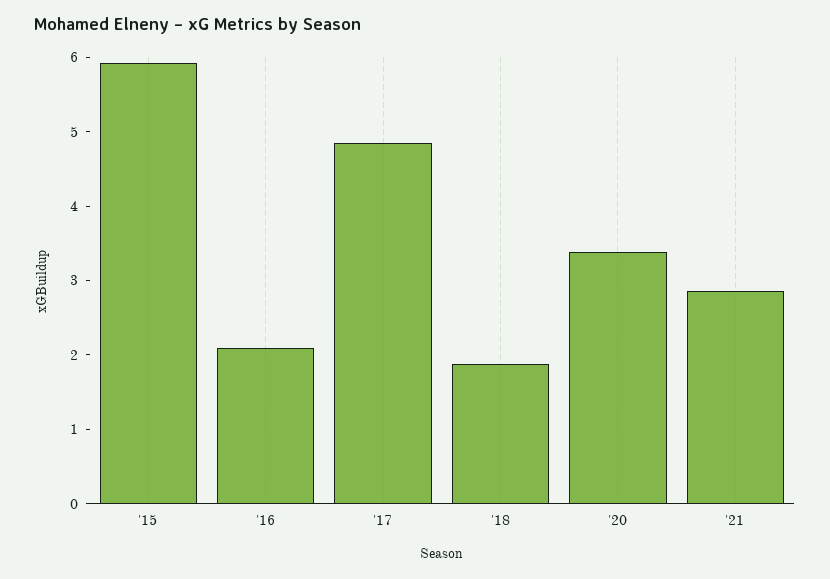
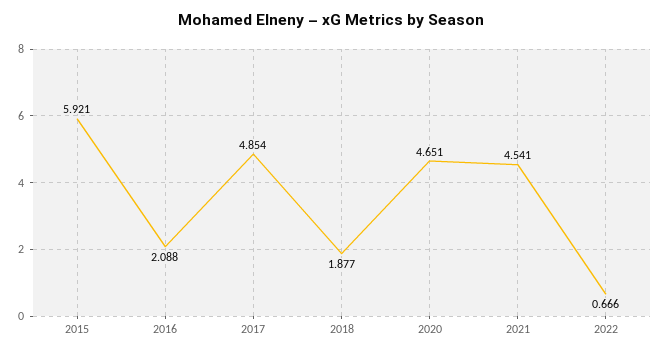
'20: 3.4 -> 4.651
'21: 2.8 -> 4.541
2022: none -> 0.666

